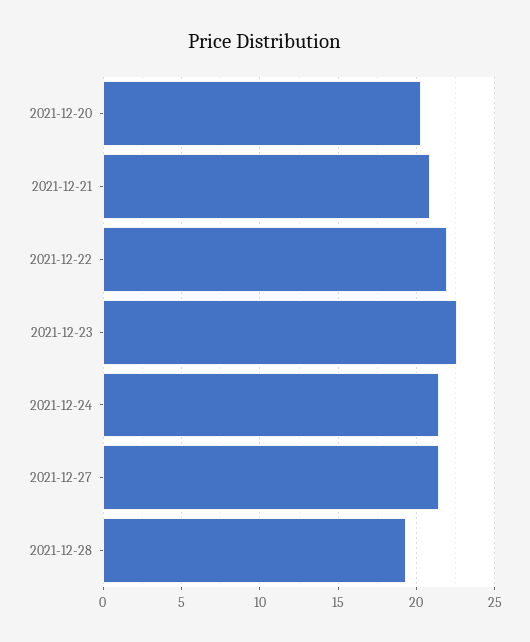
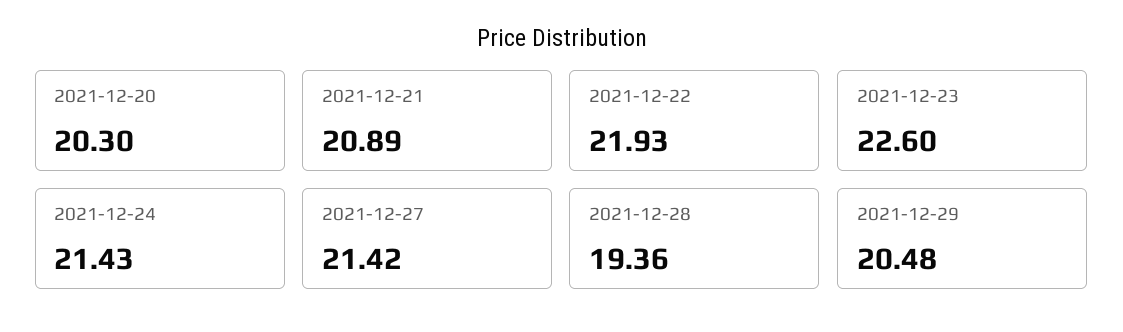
2021-12-29: none -> 20.48

